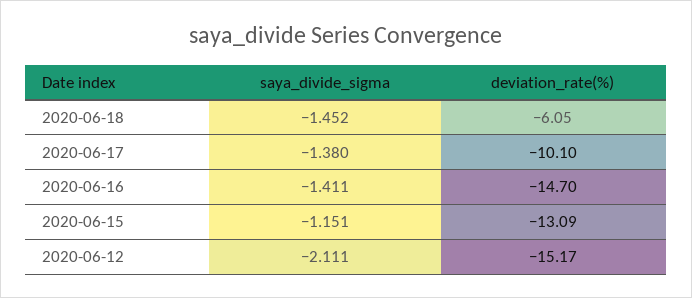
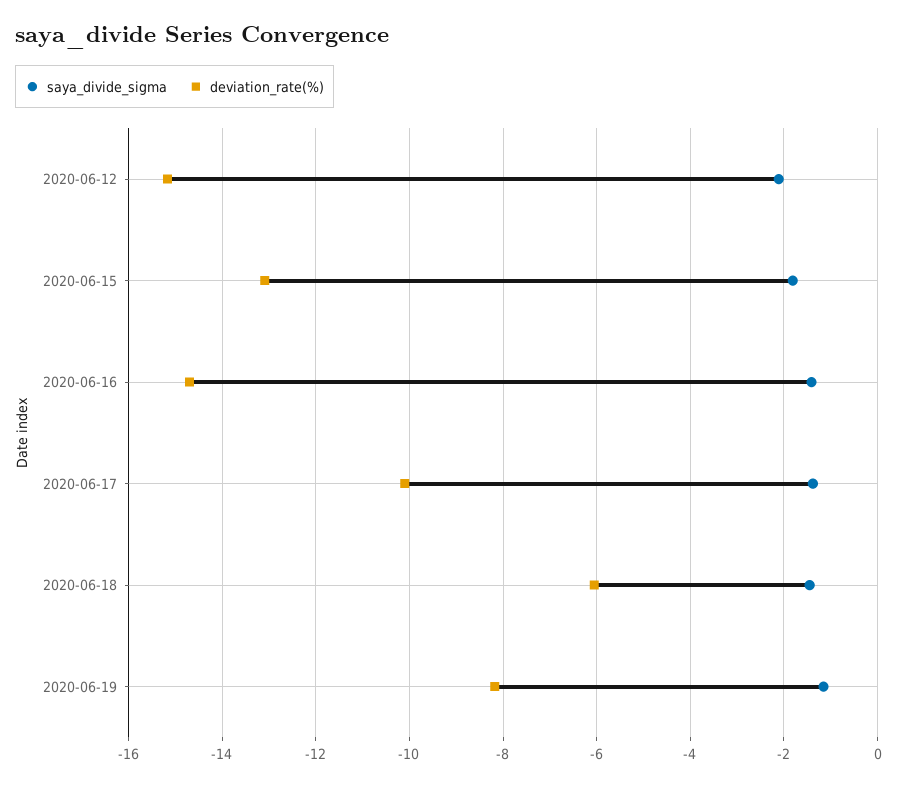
saya_divide_sigma, 2020-06-15: -1.151 -> -1.8
saya_divide_sigma, 2020-06-19: none -> -1.2
deviation_rate(%), 2020-06-19: none -> -8.2

